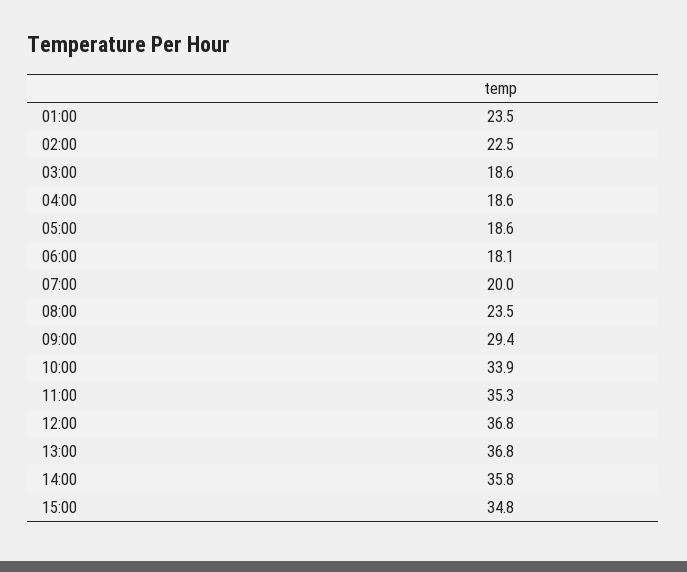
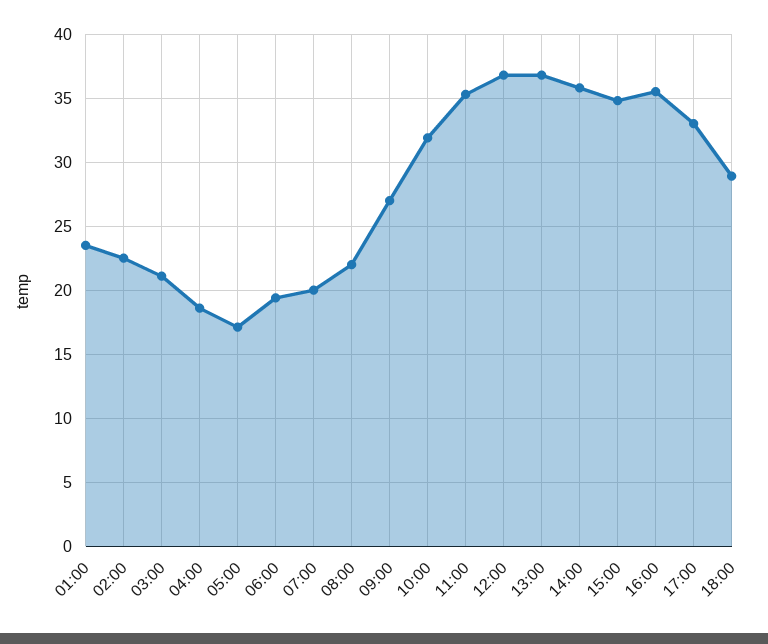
03:00: 18.6 -> 21
05:00: 18.6 -> 17
06:00: 18.1 -> 19.5
08:00: 23.5 -> 22
09:00: 29.4 -> 27
10:00: 33.9 -> 32
16:00: none -> 35.5
17:00: none -> 33
18:00: none -> 29

